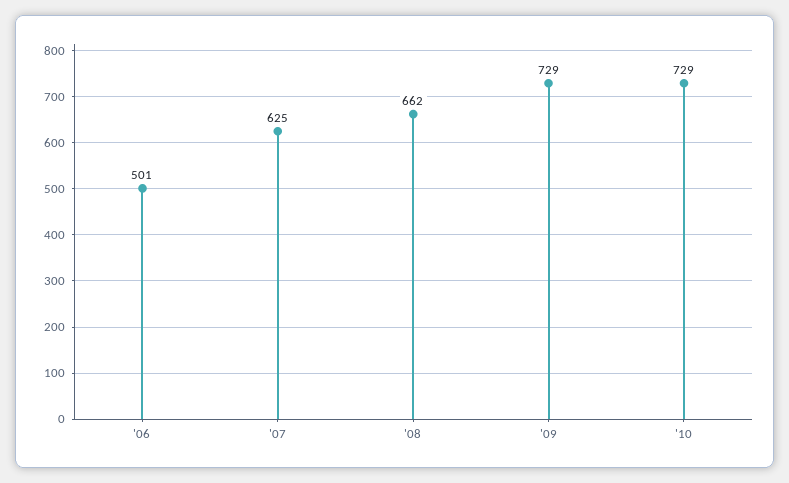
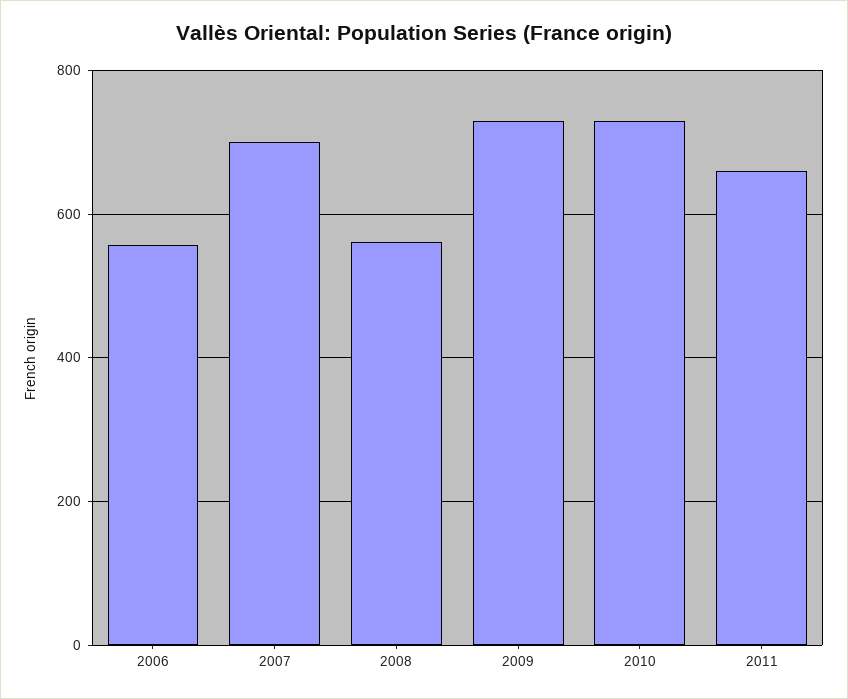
'06: 501 -> 560
'07: 625 -> 700
'08: 662 -> 560
2011: none -> 660

